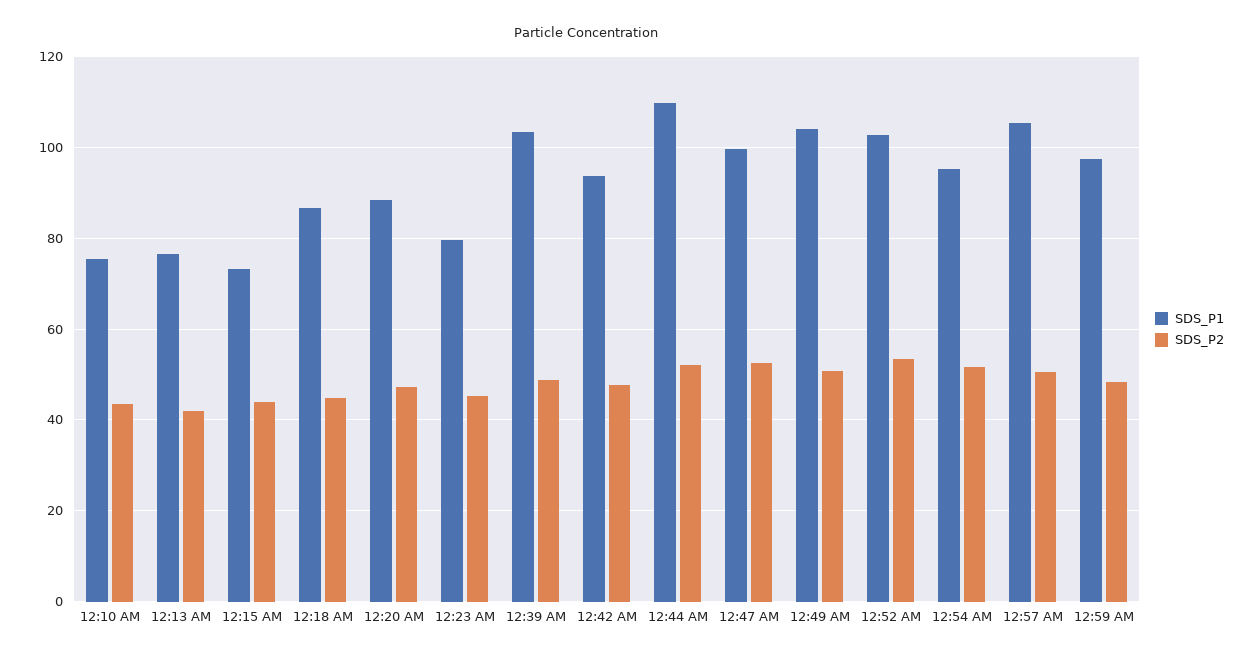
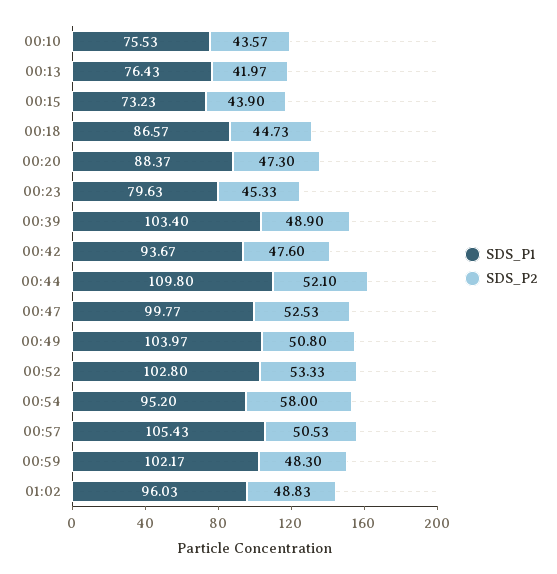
SDS_P2, 12:54 AM: 52 -> 58
SDS_P1, 12:59 AM: 98 -> 102.17
SDS_P1, 01:02: none -> 96.03
SDS_P2, 01:02: none -> 48.83

